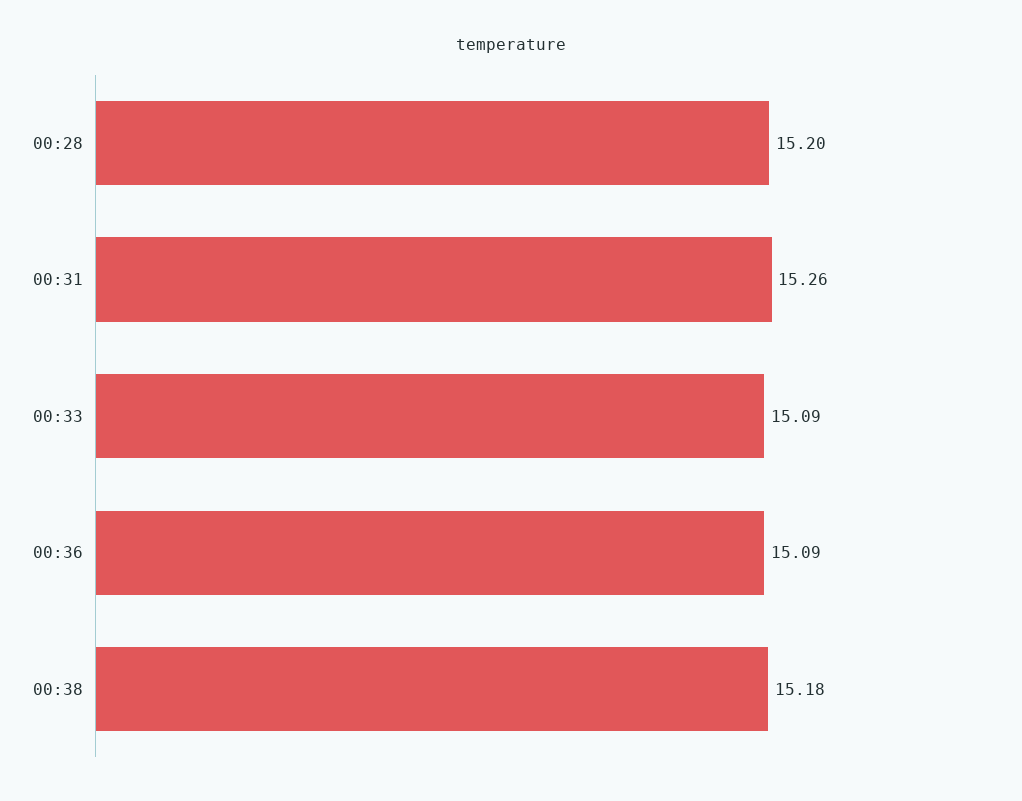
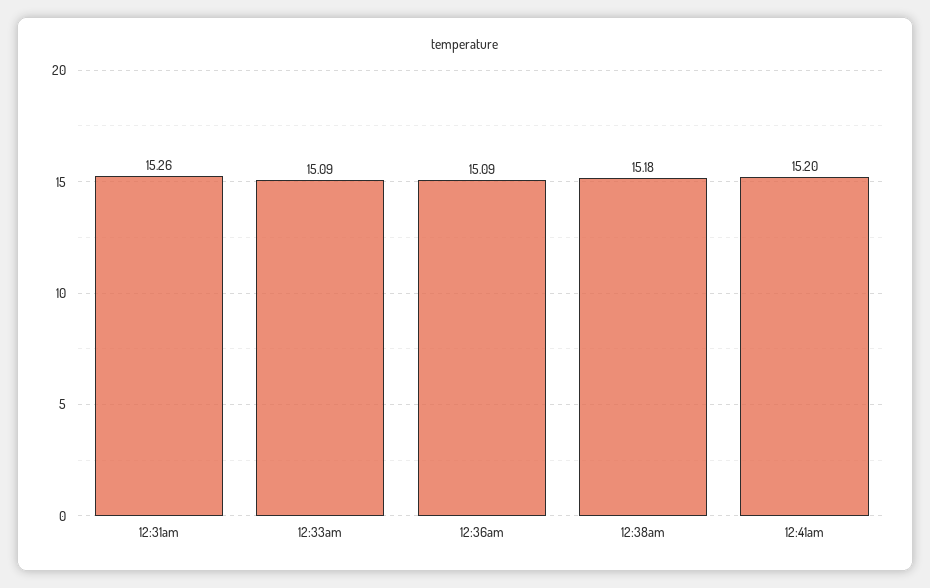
00:28: 15.2 -> none
12:41am: none -> 15.2

